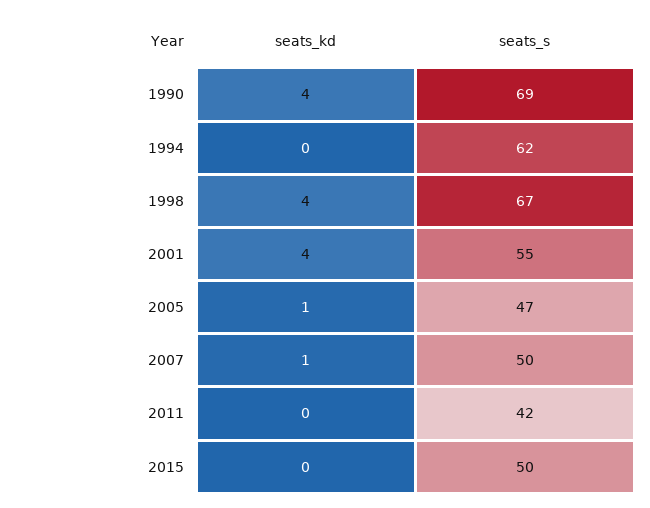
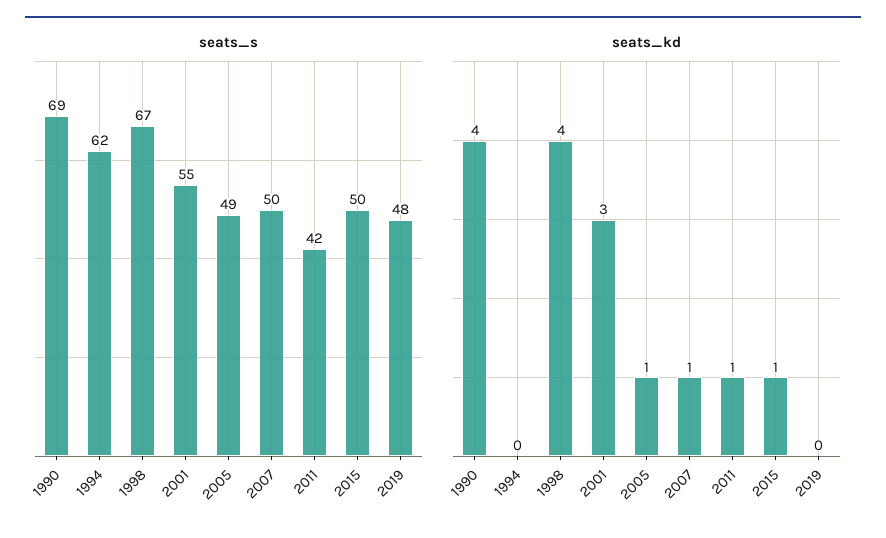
seats_kd, 2001: 4 -> 3
seats_s, 2005: 47 -> 49
seats_kd, 2011: 0 -> 1
seats_kd, 2015: 0 -> 1
seats_s, 2019: none -> 48
seats_kd, 2019: none -> 0

